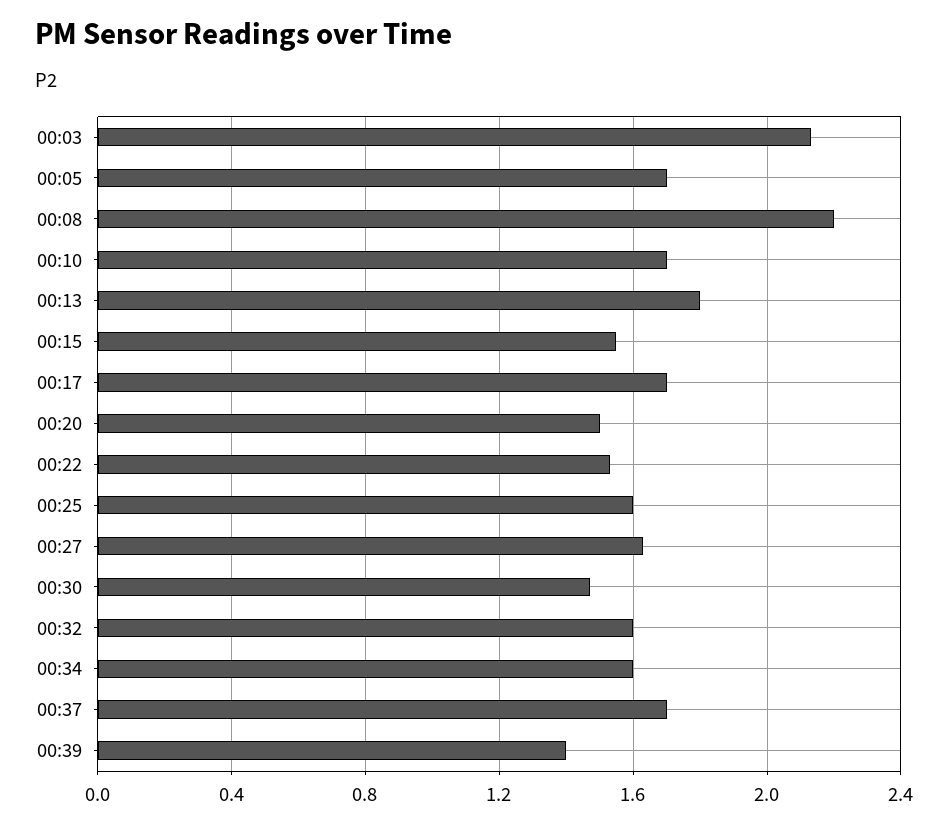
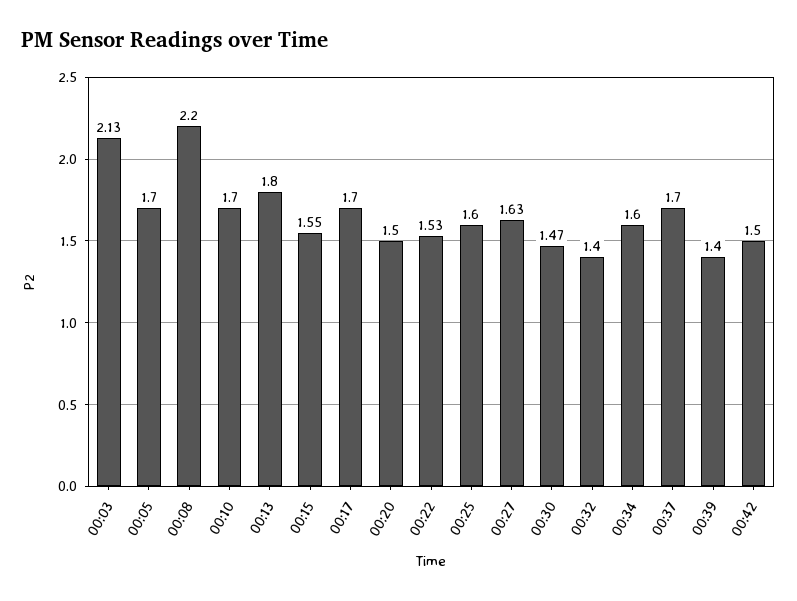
00:32: 1.6 -> 1.4
00:42: none -> 1.5

